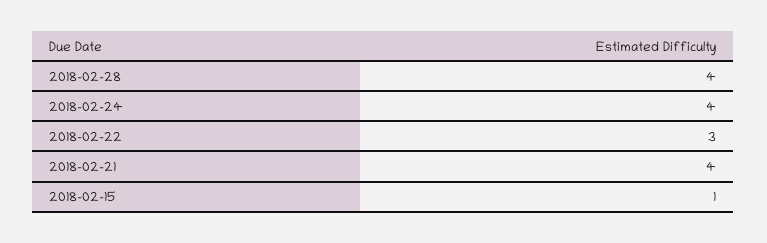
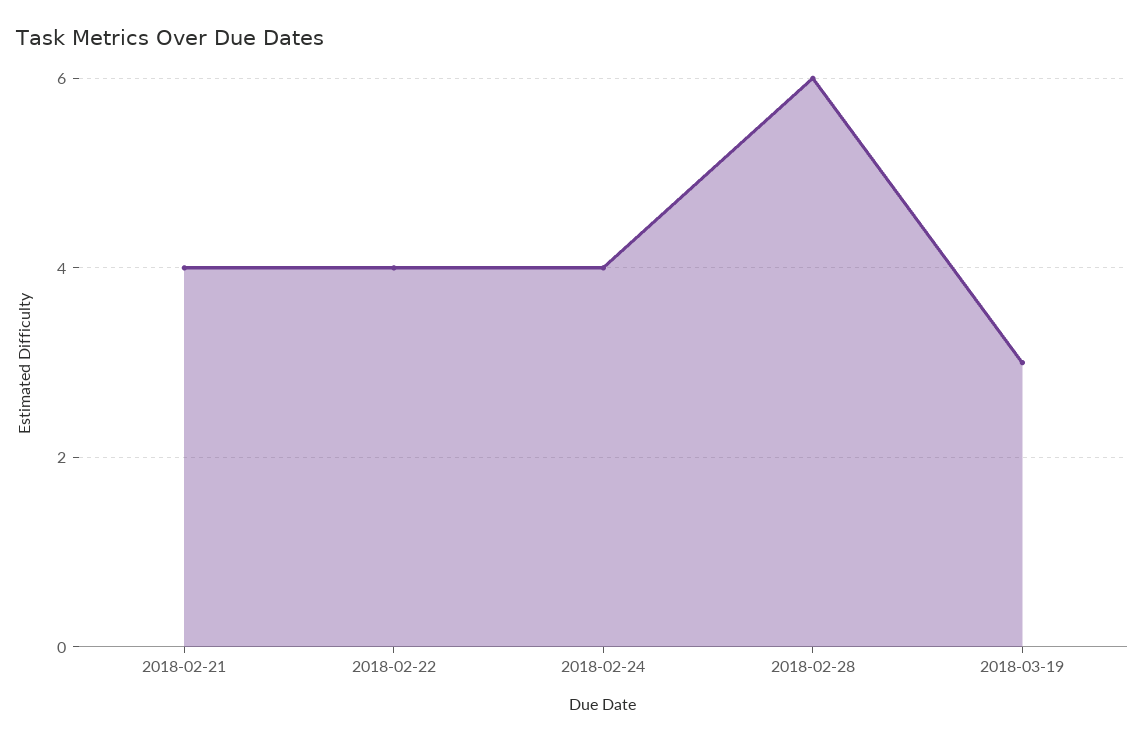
2018-02-28: 4 -> 6
2018-02-22: 3 -> 4
2018-02-15: 1 -> none
2018-03-19: none -> 3

